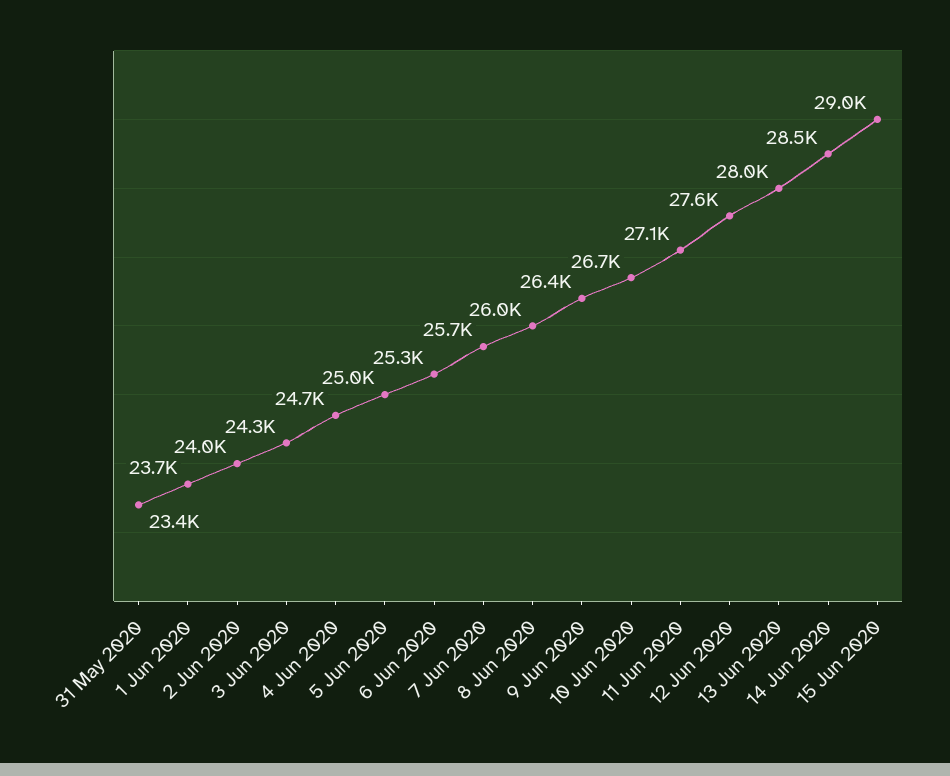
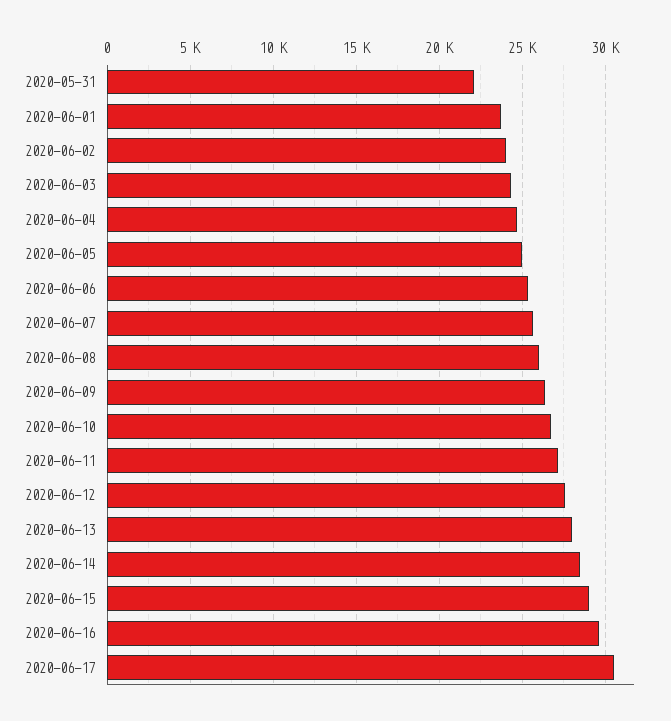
31 May 2020: 23400 -> 22000
2020-06-16: none -> 29500
2020-06-17: none -> 30500

